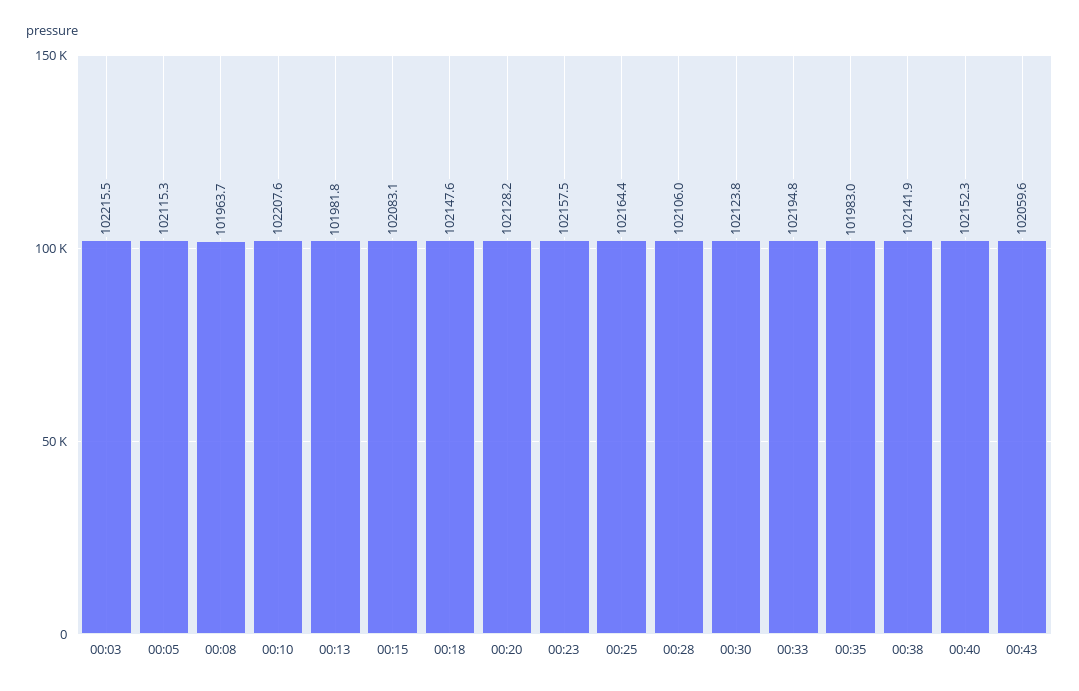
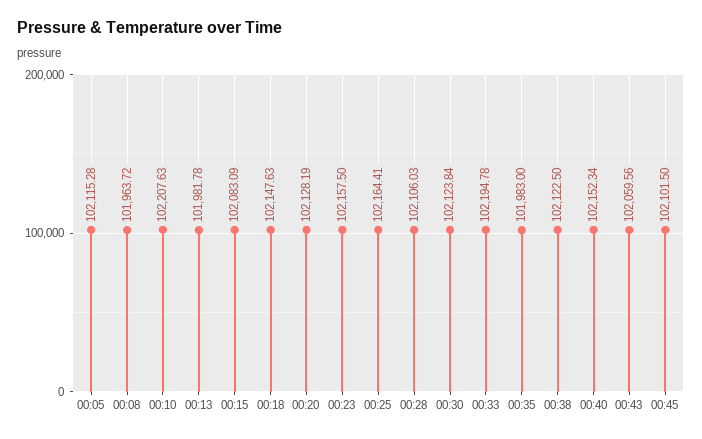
00:03: 102215.5 -> none
00:38: 102141.9 -> 102122.5
00:45: none -> 102101.5

